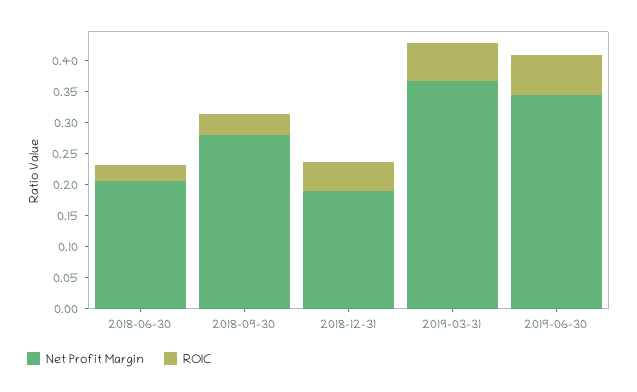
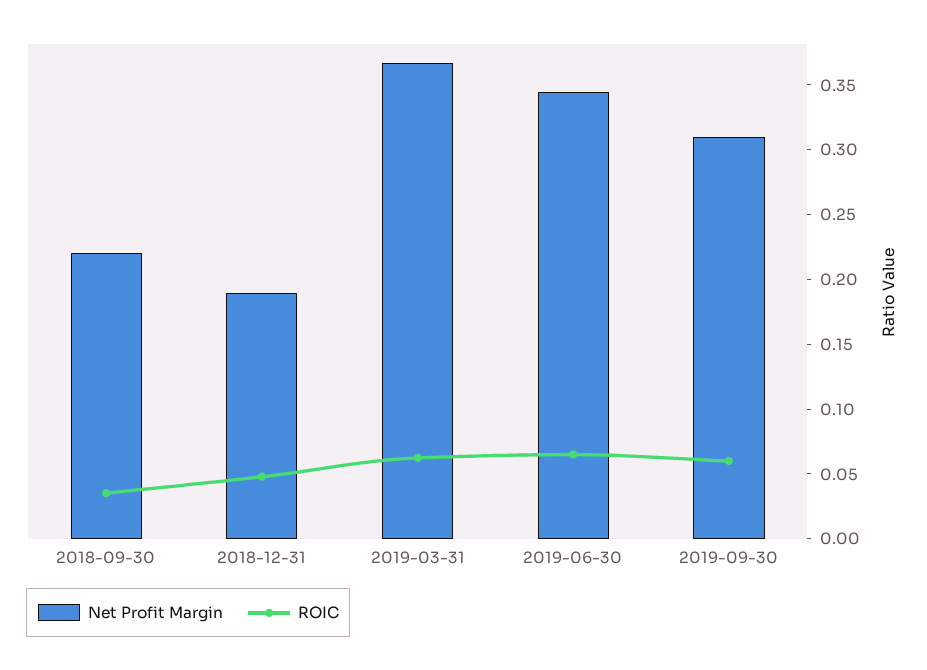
Net Profit Margin, 2018-06-30: 0.2 -> none
ROIC, 2018-06-30: 0.025 -> none
Net Profit Margin, 2018-09-30: 0.275 -> 0.22
Net Profit Margin, 2019-09-30: none -> 0.31
ROIC, 2019-09-30: none -> 0.06

